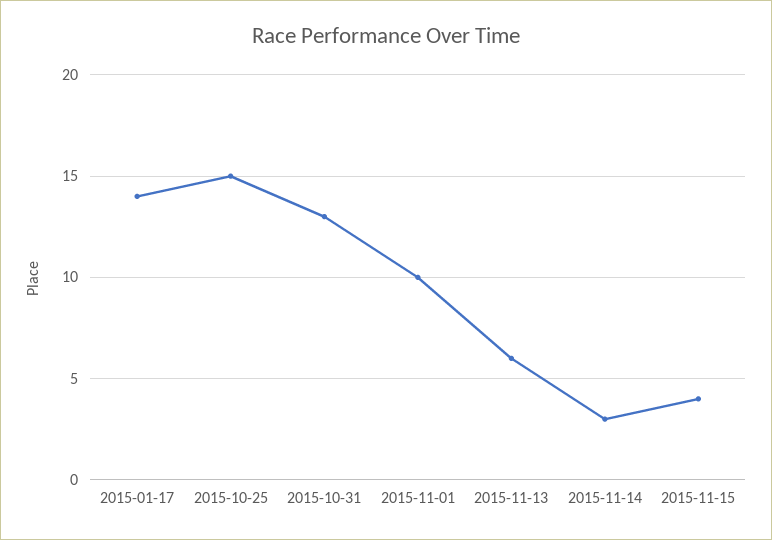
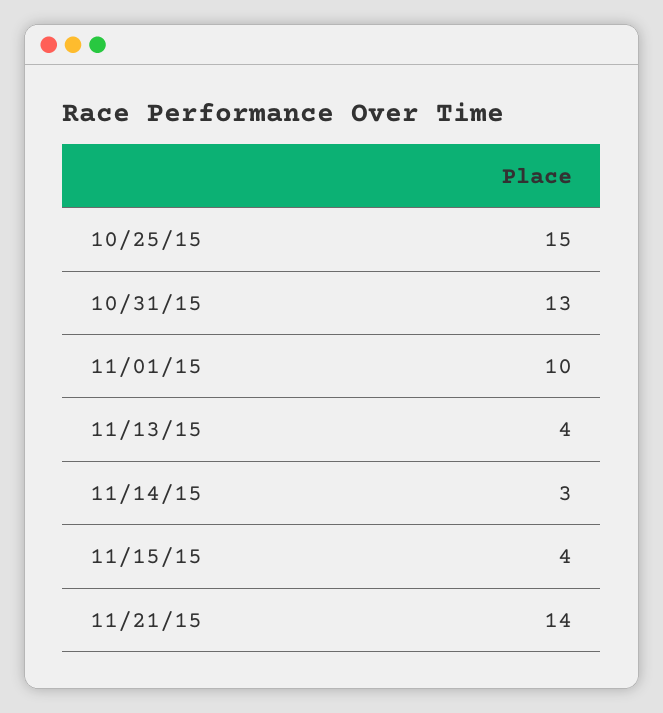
2015-01-17: 14 -> none
2015-11-13: 6 -> 4
11/21/15: none -> 14

